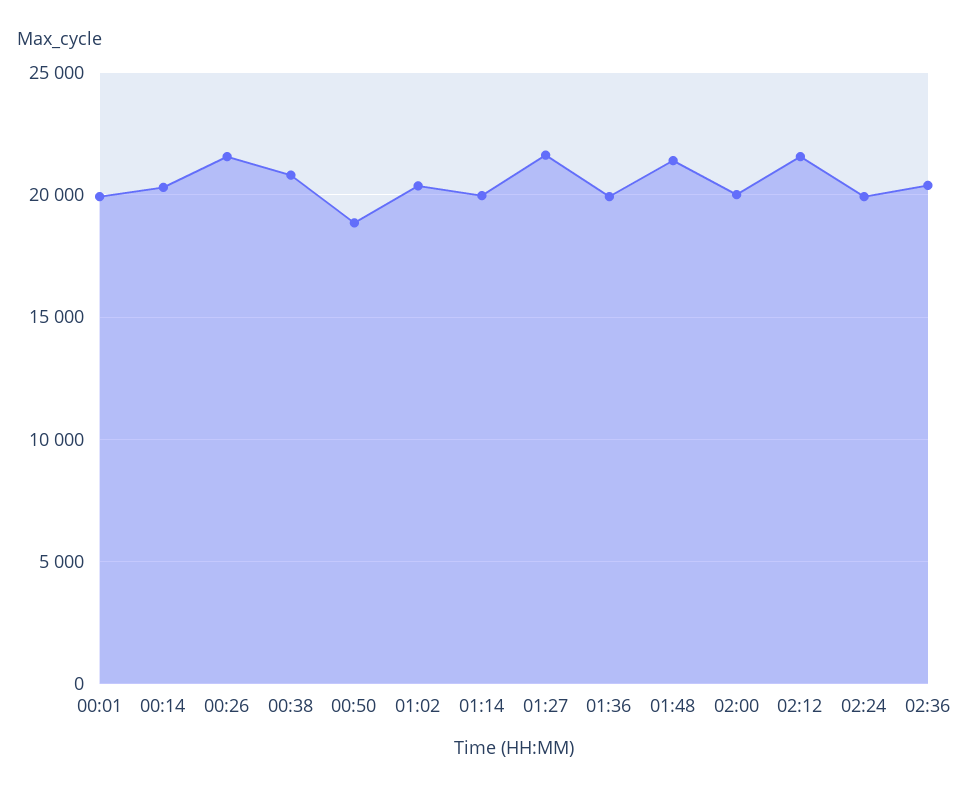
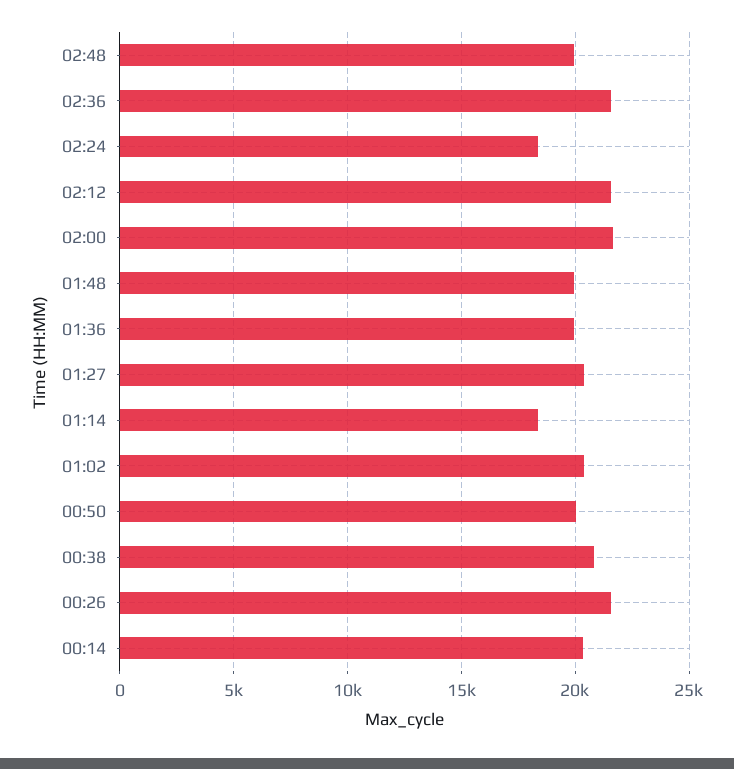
00:01: 20000 -> none
00:50: 19000 -> 20000
01:14: 20000 -> 18500
01:27: 21500 -> 20500
01:48: 21500 -> 20000
02:00: 20000 -> 21500
02:24: 20000 -> 18500
02:36: 20500 -> 21500
02:48: none -> 20000

